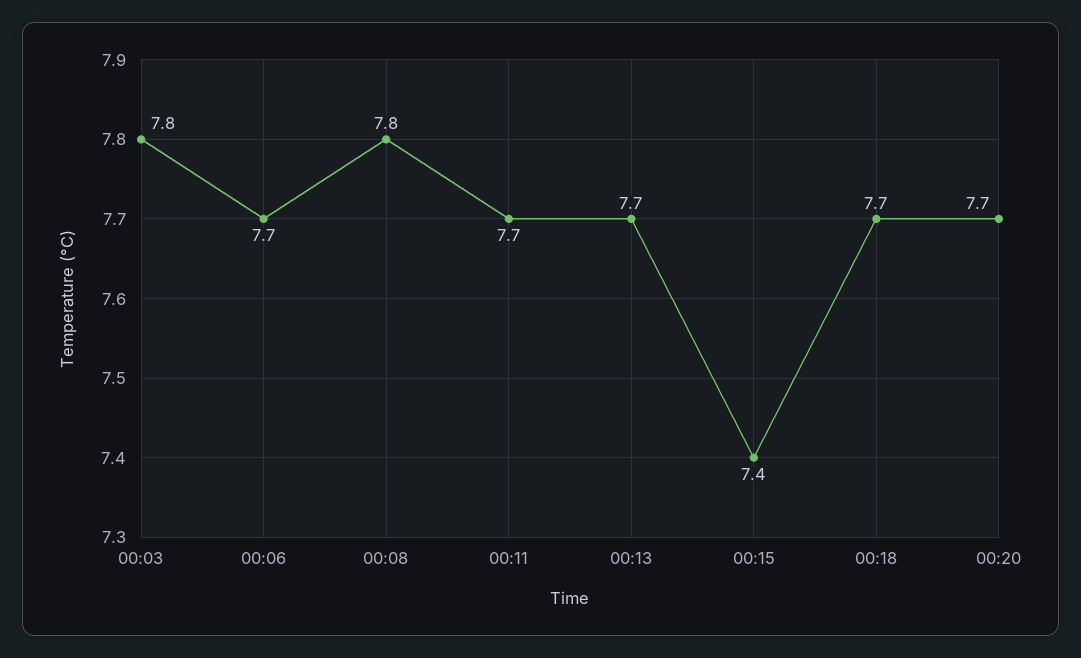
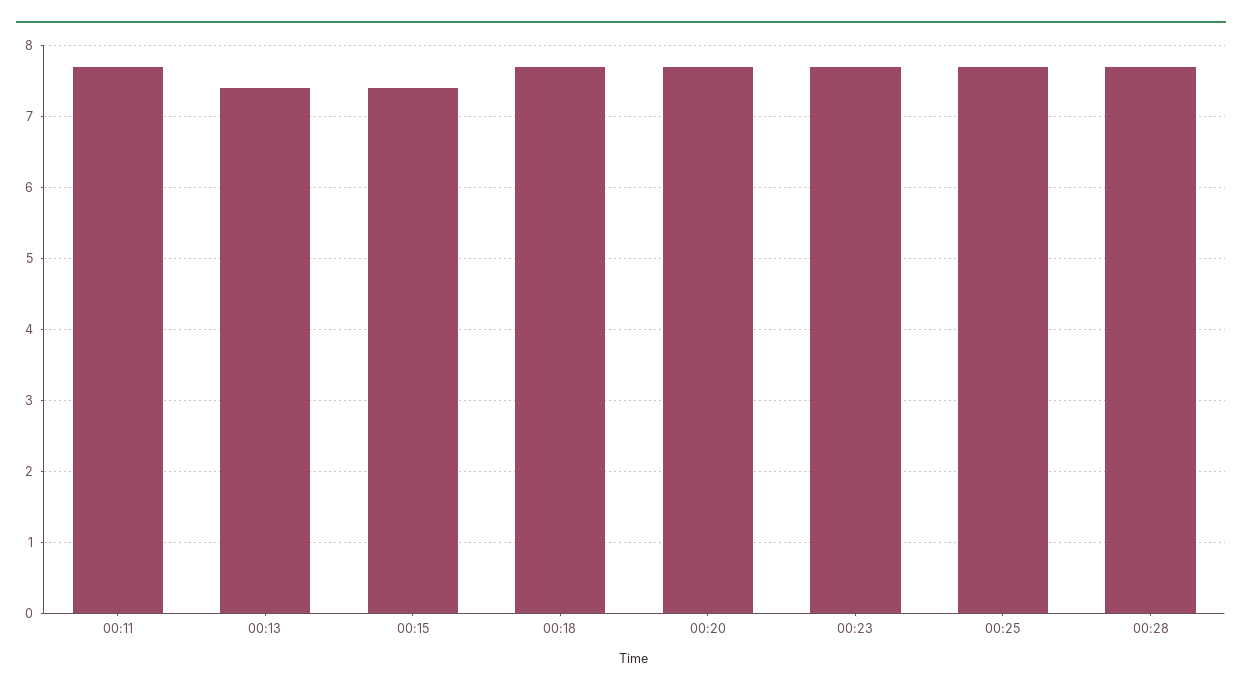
00:03: 7.8 -> none
00:06: 7.7 -> none
00:08: 7.8 -> none
00:13: 7.7 -> 7.4
00:23: none -> 7.7
00:25: none -> 7.7
00:28: none -> 7.7

